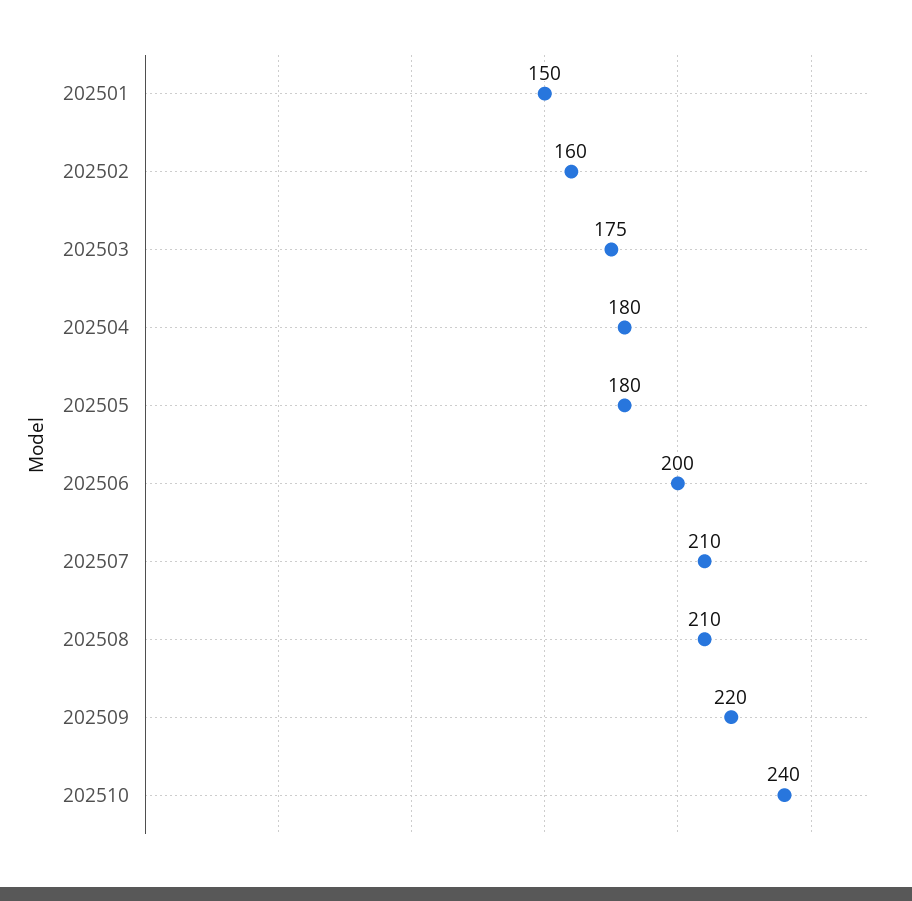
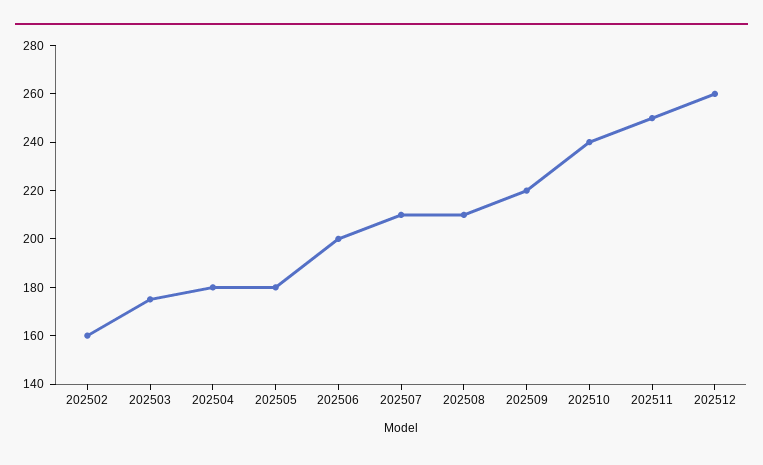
202501: 150 -> none
202511: none -> 250
202512: none -> 260

